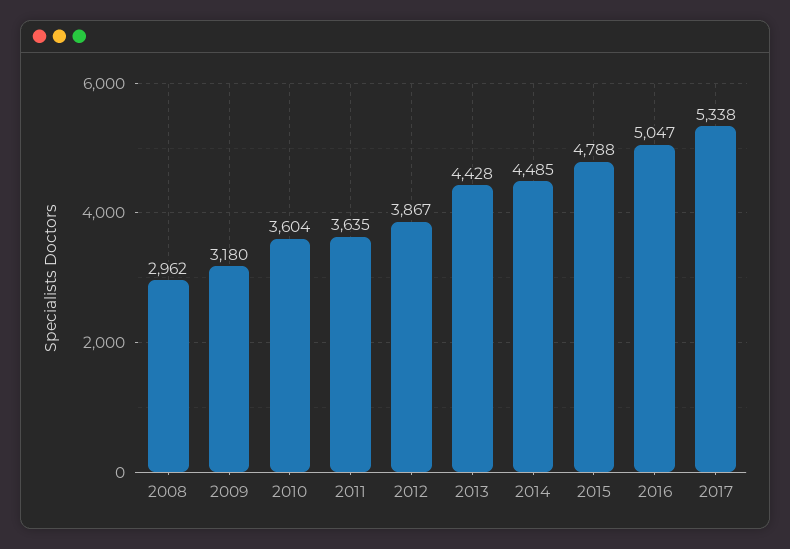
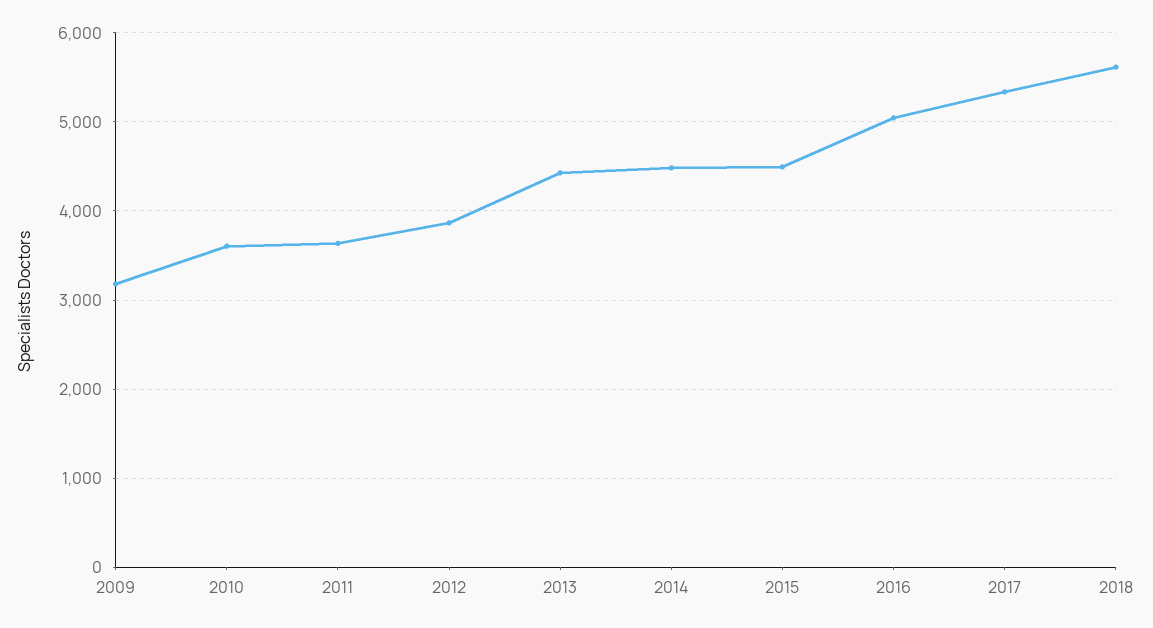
2008: 2962 -> none
2015: 4788 -> 4500
2018: none -> 5600

